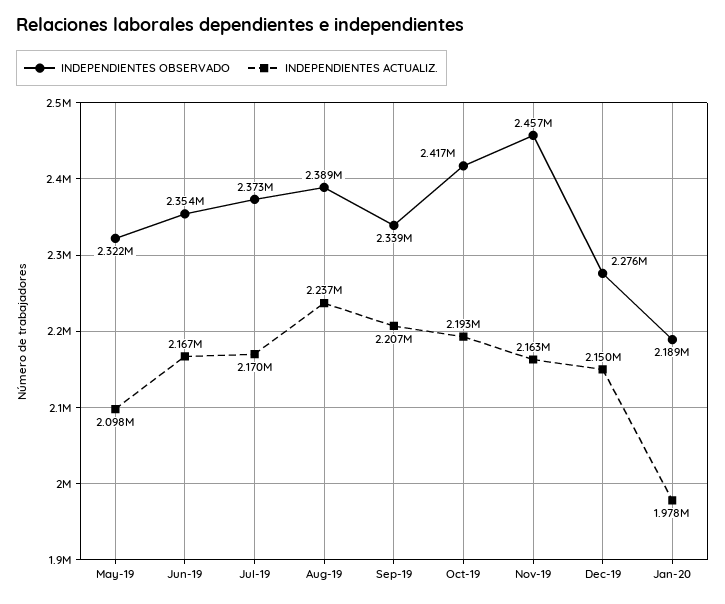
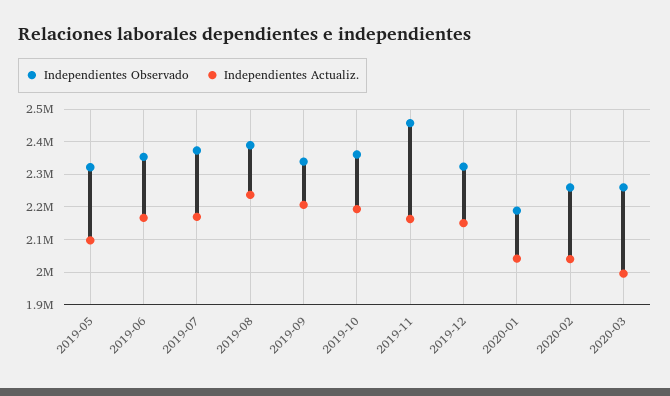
INDEPENDIENTES OBSERVADO, Oct-19: 2417000 -> 2360000
INDEPENDIENTES OBSERVADO, Dec-19: 2276000 -> 2320000
INDEPENDIENTES ACTUALIZ., Jan-20: 1978000 -> 2040000
INDEPENDIENTES OBSERVADO, 2020-02: none -> 2260000
INDEPENDIENTES ACTUALIZ., 2020-02: none -> 2040000
INDEPENDIENTES OBSERVADO, 2020-03: none -> 2260000
INDEPENDIENTES ACTUALIZ., 2020-03: none -> 2000000

